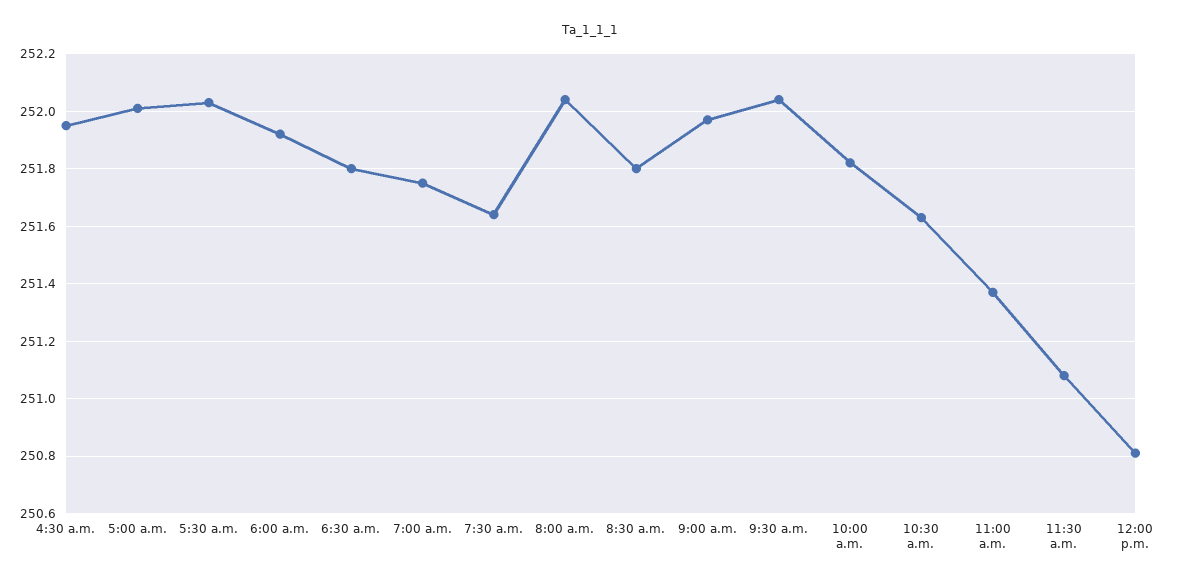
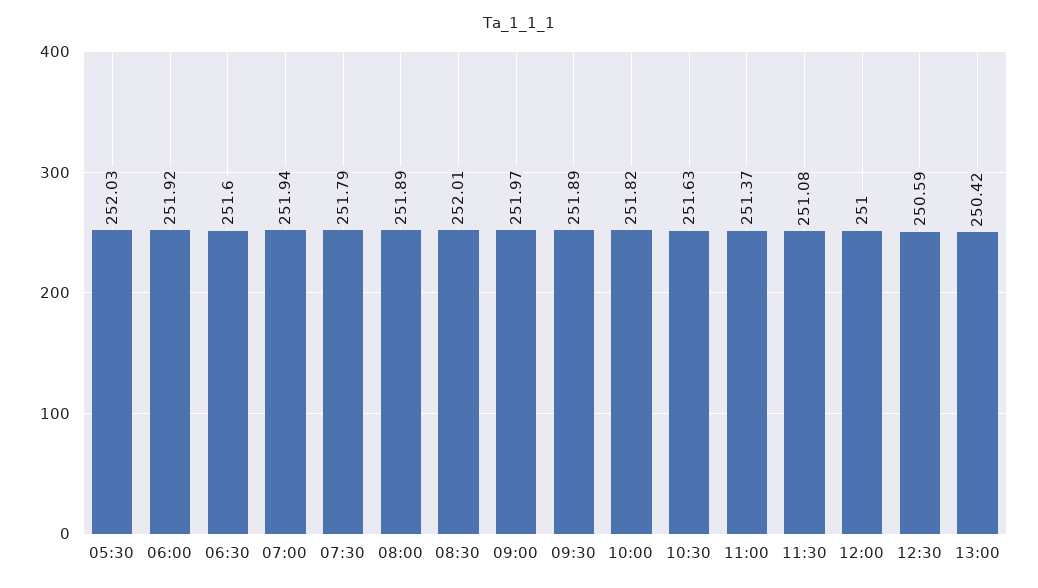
4:30 a.m.: 251.95 -> none
5:00 a.m.: 252 -> none
6:30 a.m.: 251.8 -> 251.6
7:00 a.m.: 251.75 -> 251.94
7:30 a.m.: 251.65 -> 251.79
8:00 a.m.: 252.05 -> 251.89
8:30 a.m.: 251.8 -> 252.01
9:30 a.m.: 252.05 -> 251.89
12:00 p.m.: 250.8 -> 251
12:30: none -> 250.59
13:00: none -> 250.42

